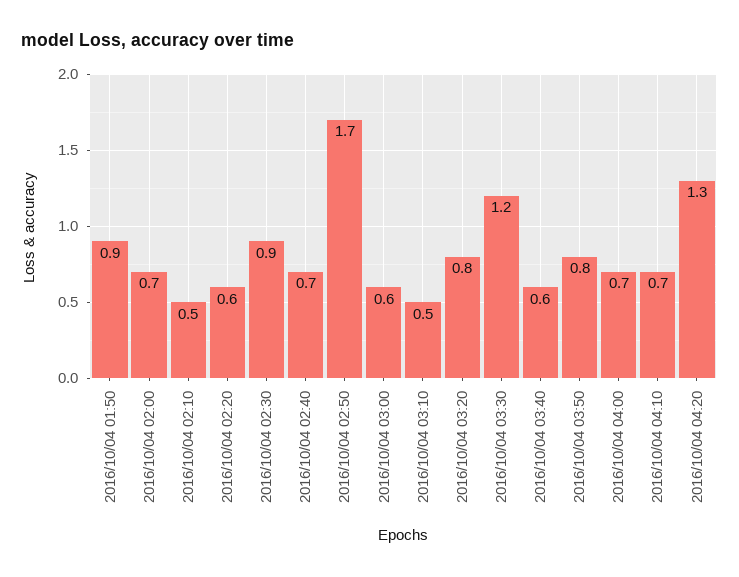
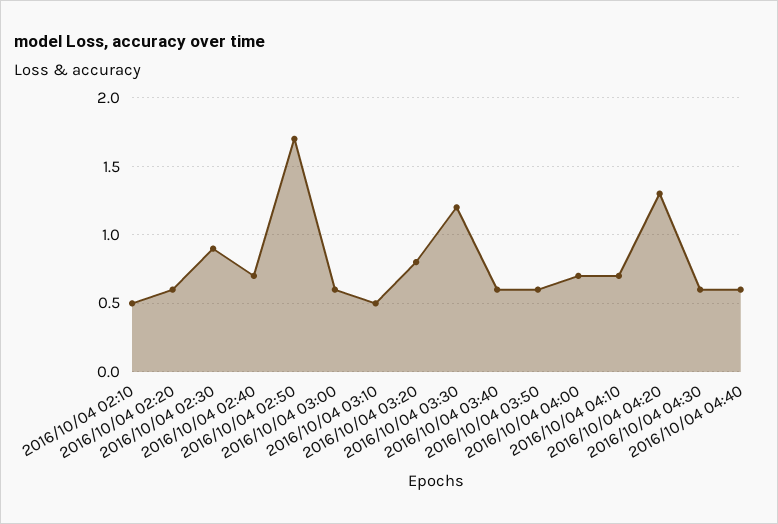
2016/10/04 01:50: 0.9 -> none
2016/10/04 02:00: 0.7 -> none
2016/10/04 03:50: 0.8 -> 0.6
2016/10/04 04:30: none -> 0.6
2016/10/04 04:40: none -> 0.6

